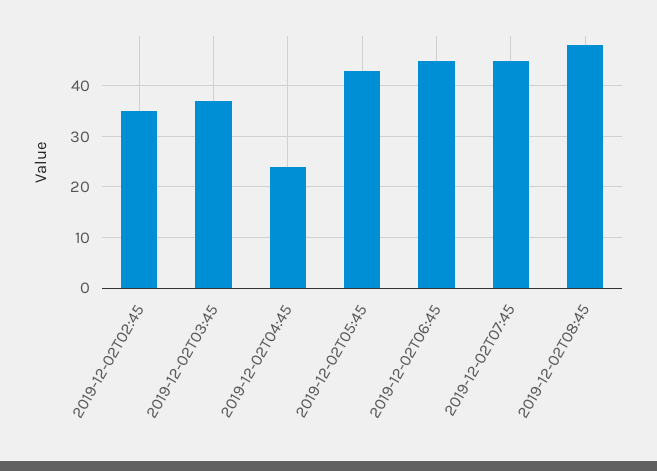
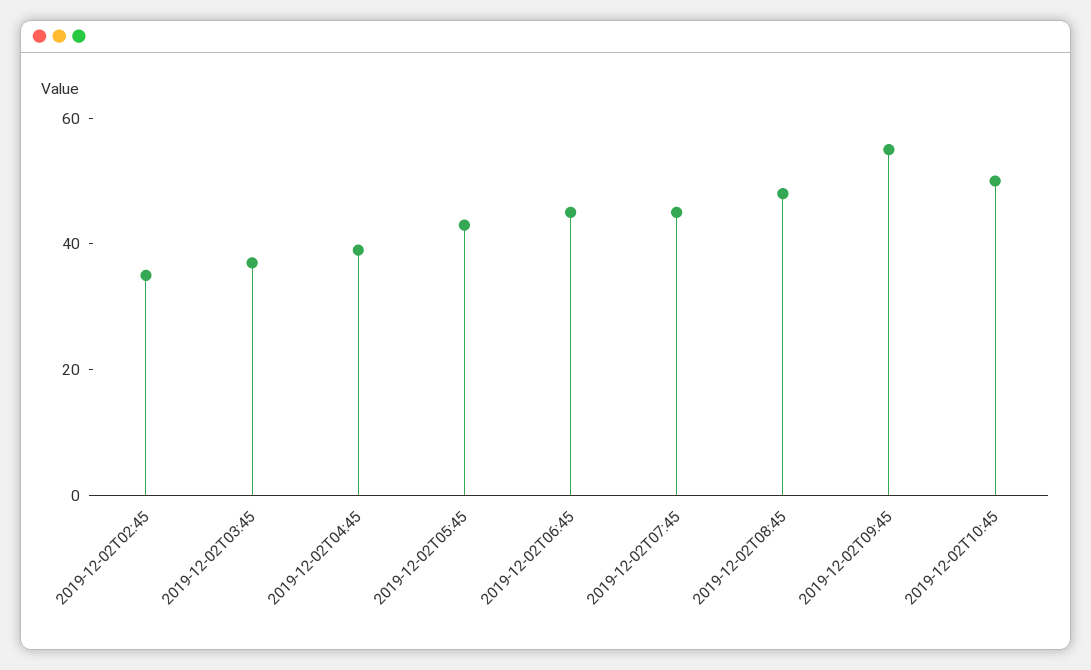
2019-12-02T04:45: 25 -> 40
2019-12-02T09:45: none -> 55
2019-12-02T10:45: none -> 50

